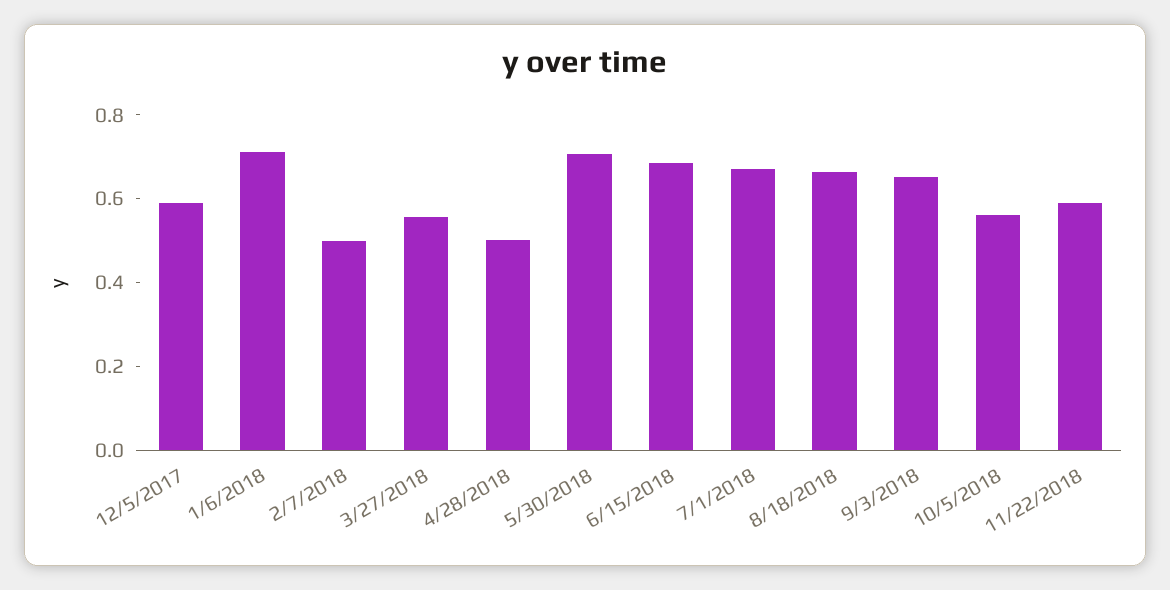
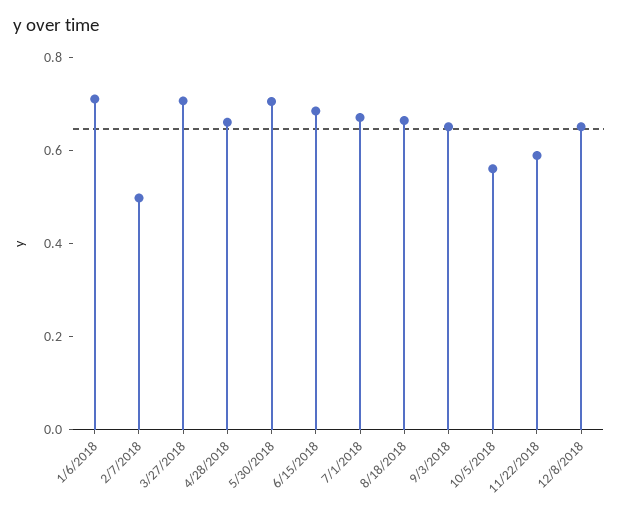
12/5/2017: 0.6 -> none
3/27/2018: 0.55 -> 0.7
4/28/2018: 0.5 -> 0.65
12/8/2018: none -> 0.65

